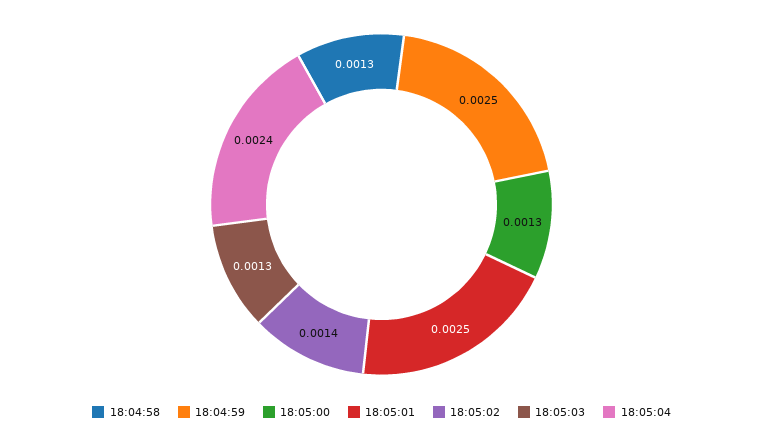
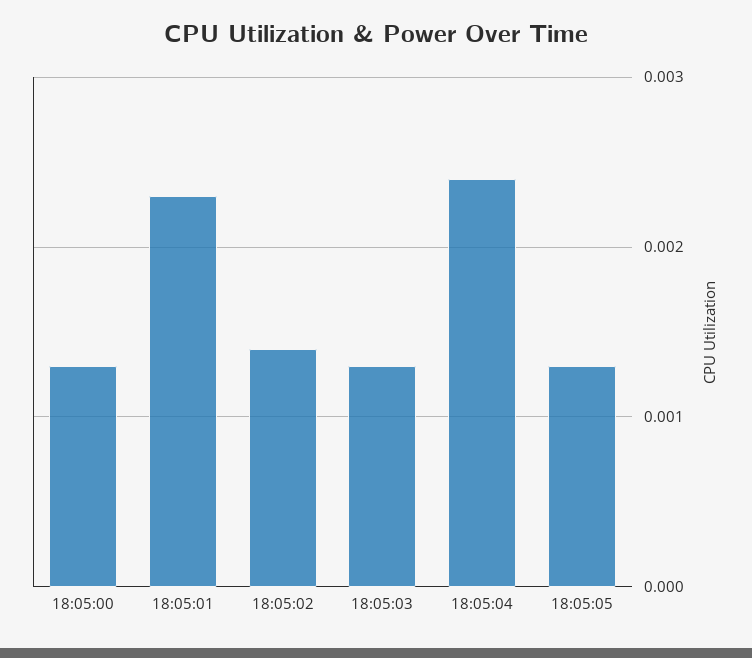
18:04:58: 0.0013 -> none
18:04:59: 0.0025 -> none
18:05:01: 0.0025 -> 0.0023
18:05:05: none -> 0.0013

